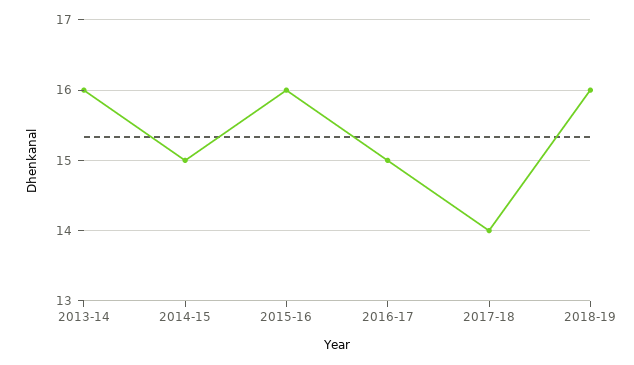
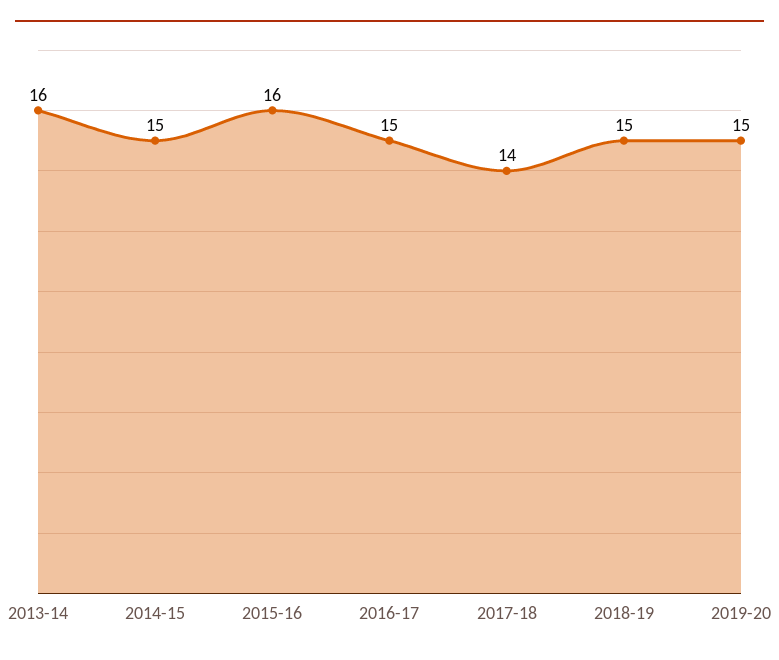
2018-19: 16 -> 15
2019-20: none -> 15

